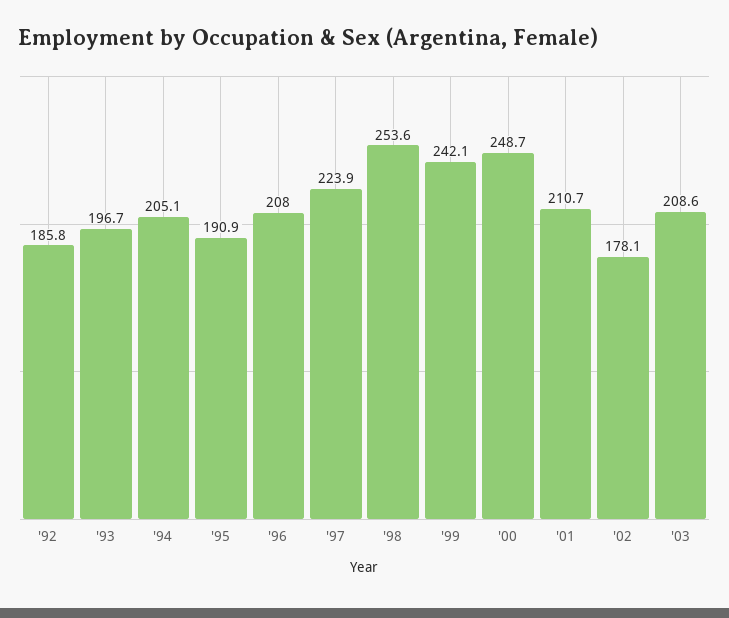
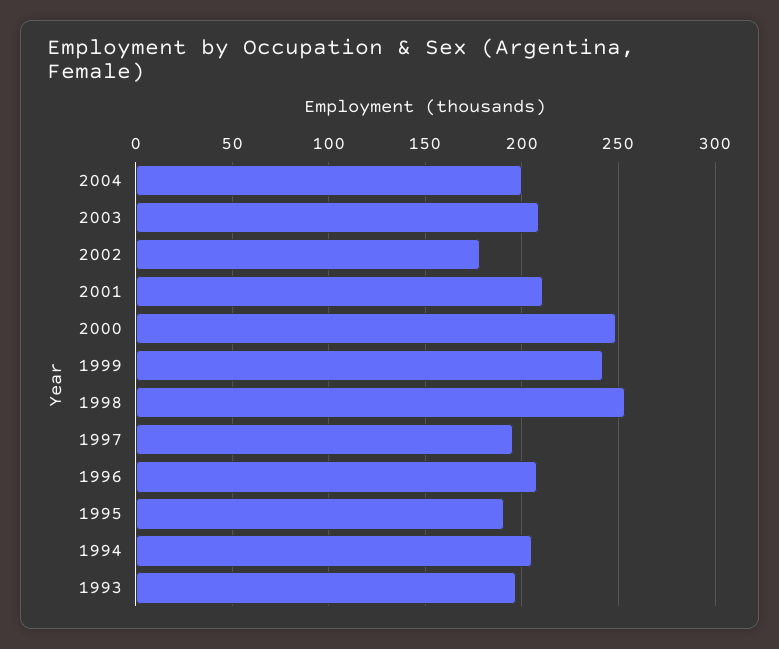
'92: 185.8 -> none
'97: 223.9 -> 195
2004: none -> 200

